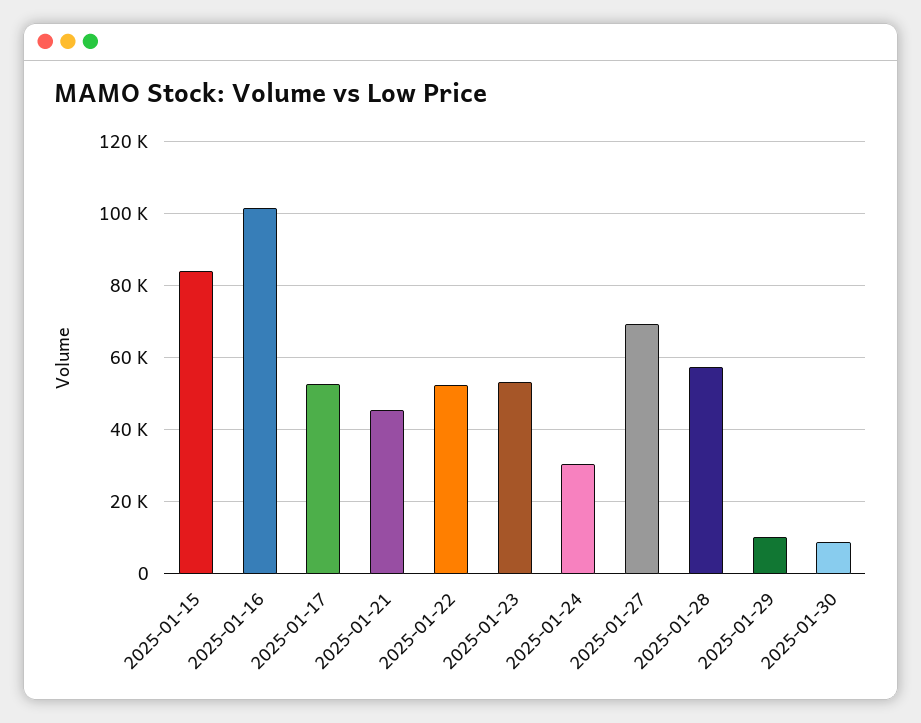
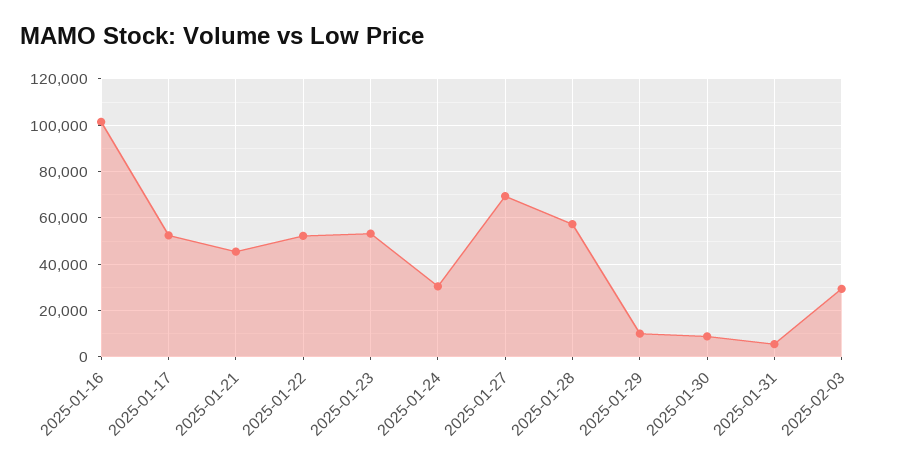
2025-01-15: 84000 -> none
2025-01-31: none -> 5000
2025-02-03: none -> 30000

